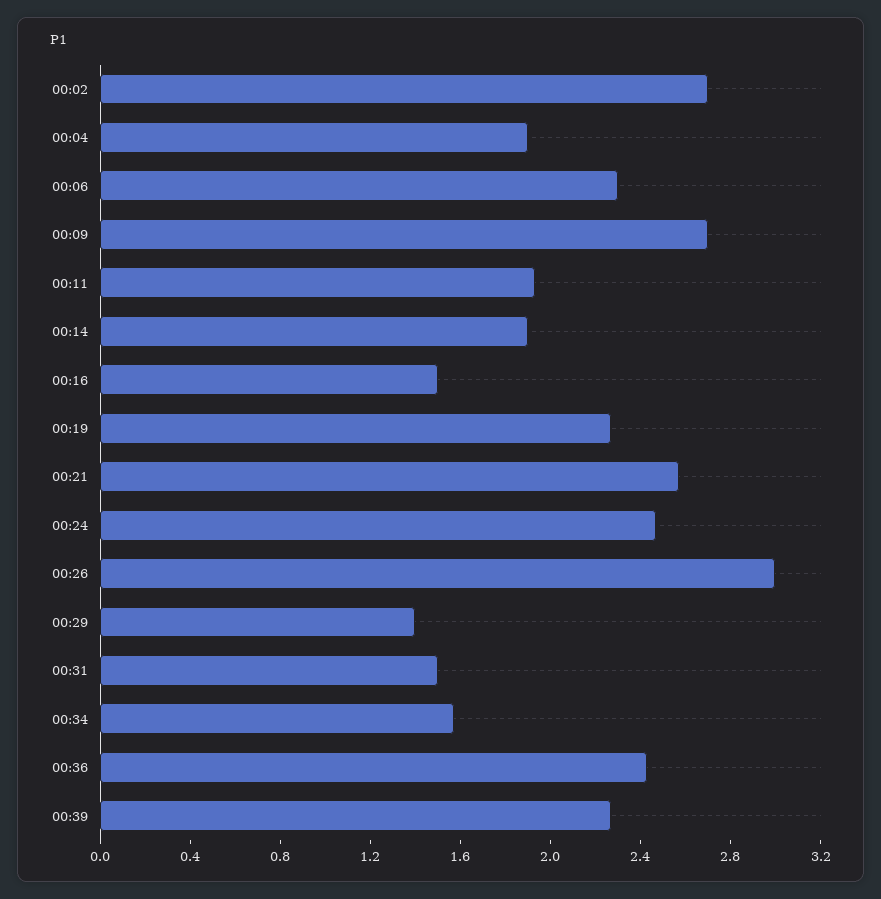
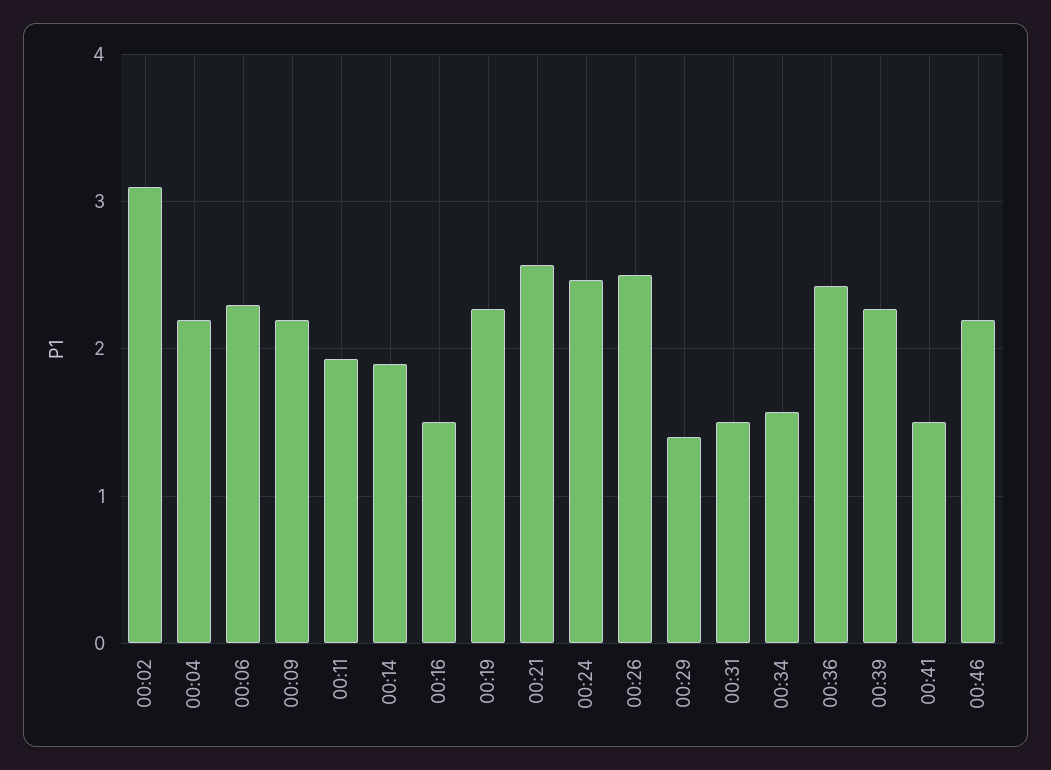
00:02: 2.7 -> 3.1
00:04: 1.9 -> 2.2
00:09: 2.7 -> 2.2
00:26: 3 -> 2.5
00:41: none -> 1.5
00:46: none -> 2.2

